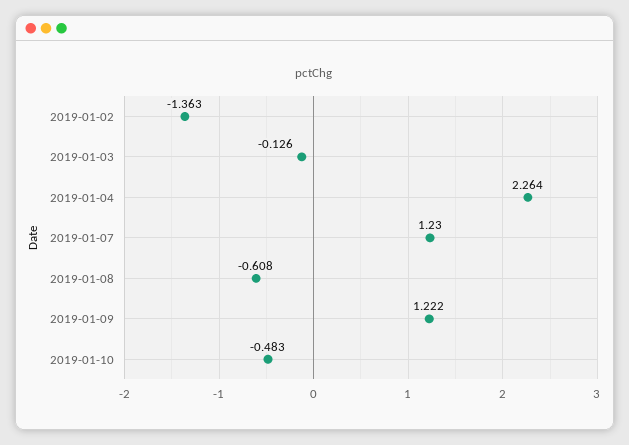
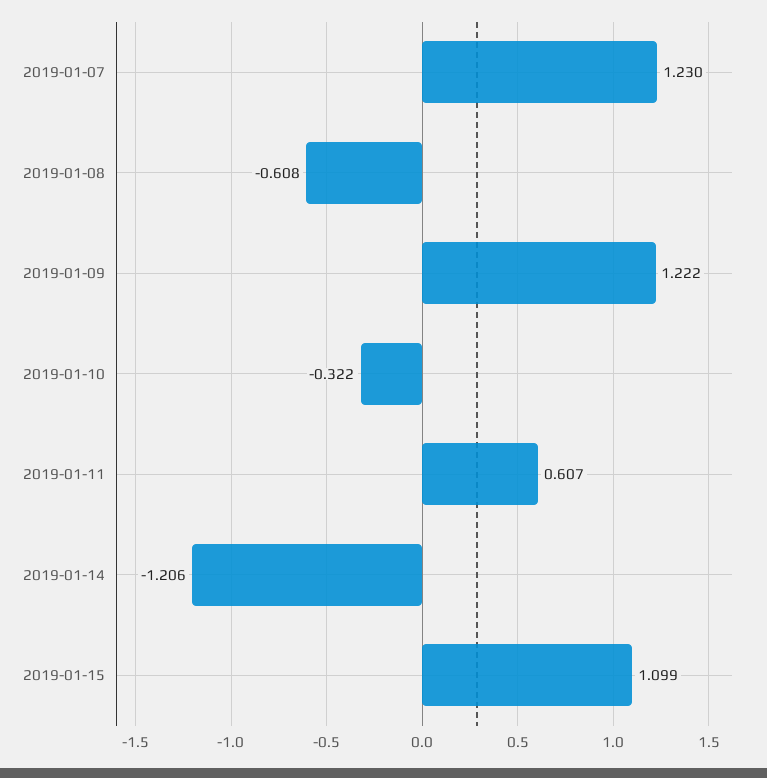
2019-01-02: -1.363 -> none
2019-01-03: -0.126 -> none
2019-01-04: 2.264 -> none
2019-01-10: -0.483 -> -0.322
2019-01-11: none -> 0.607
2019-01-14: none -> -1.206
2019-01-15: none -> 1.099

